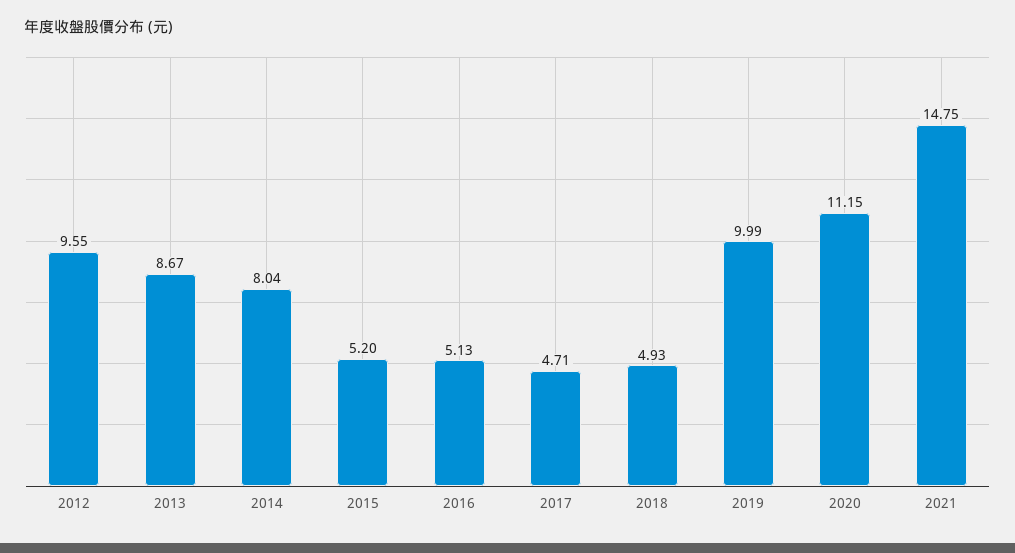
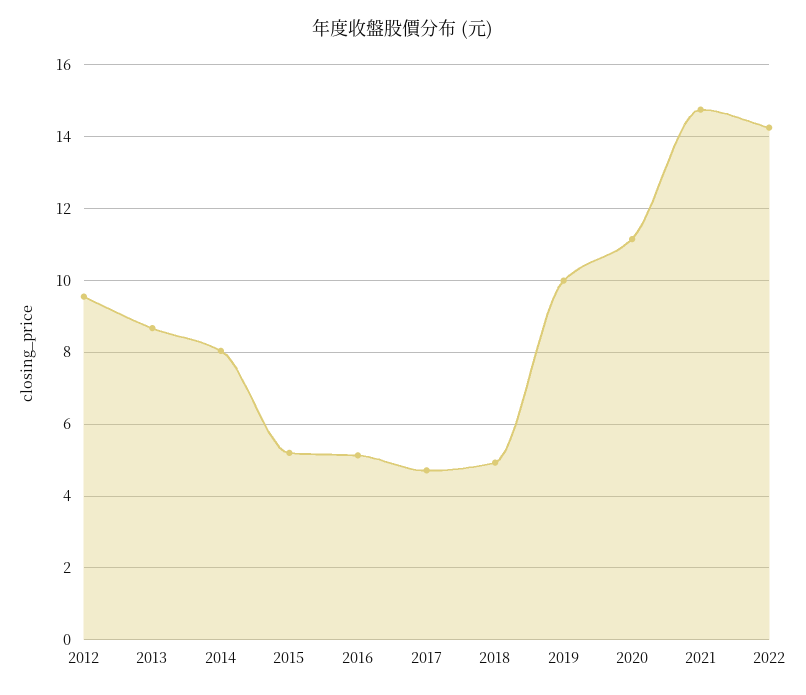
2022: none -> 14.2

